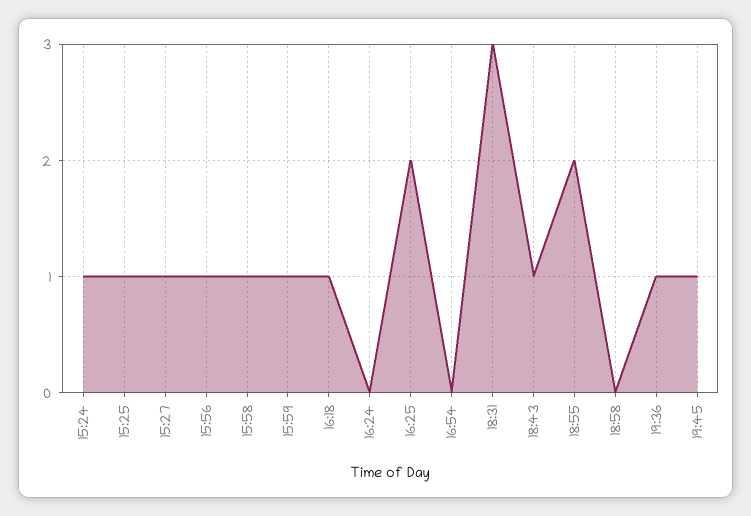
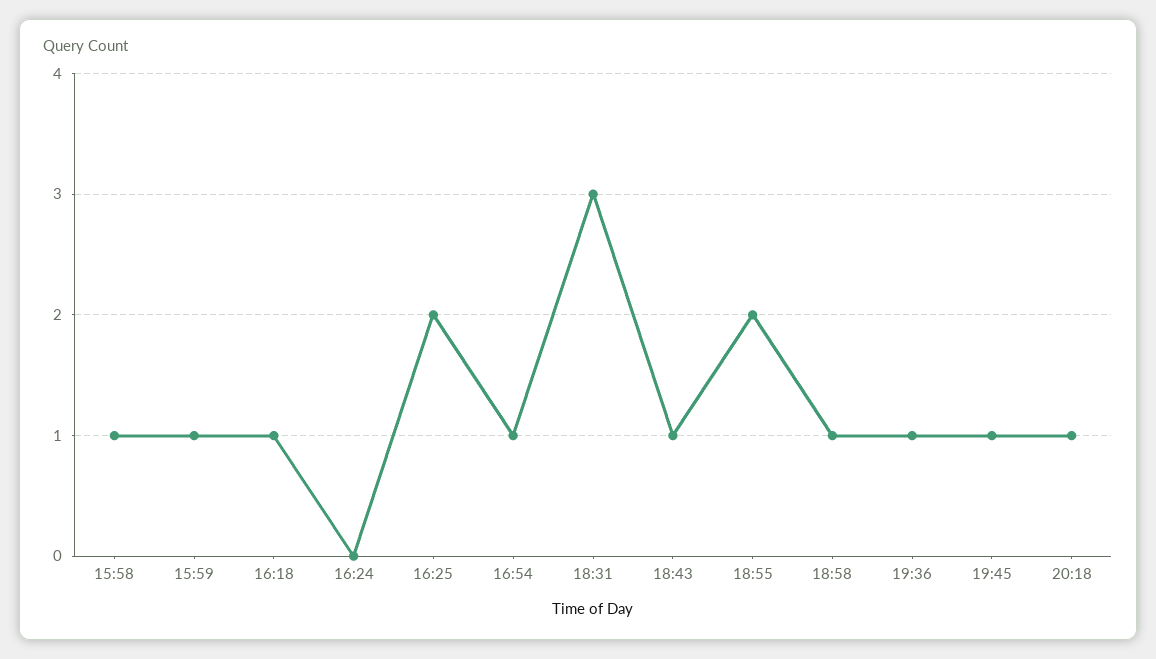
15:24: 1 -> none
15:25: 1 -> none
15:27: 1 -> none
15:56: 1 -> none
16:54: 0 -> 1
18:58: 0 -> 1
20:18: none -> 1

